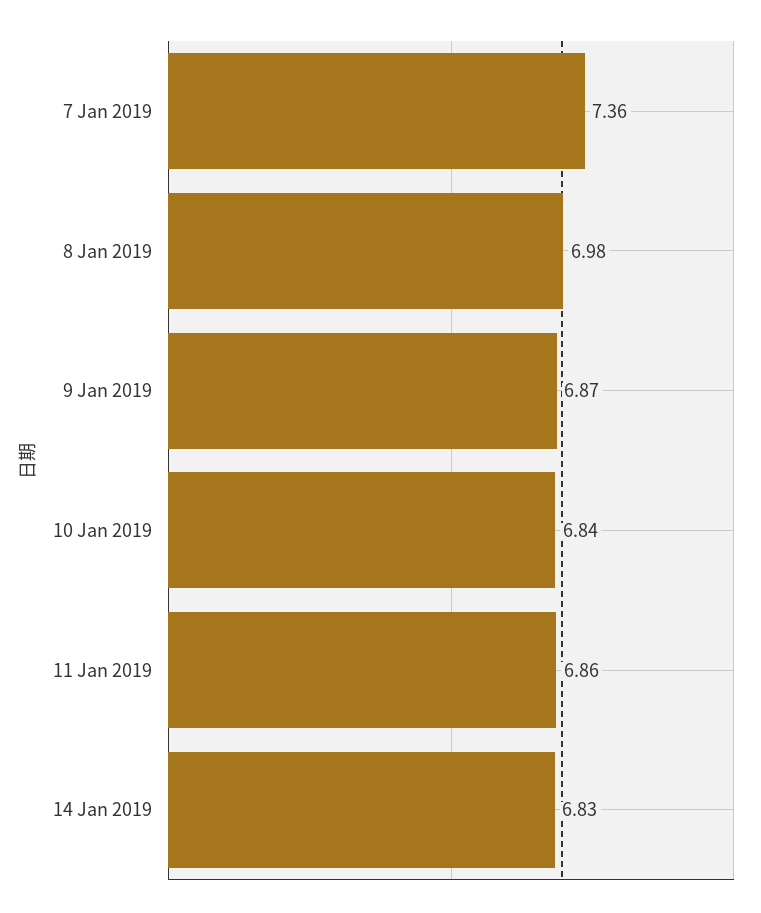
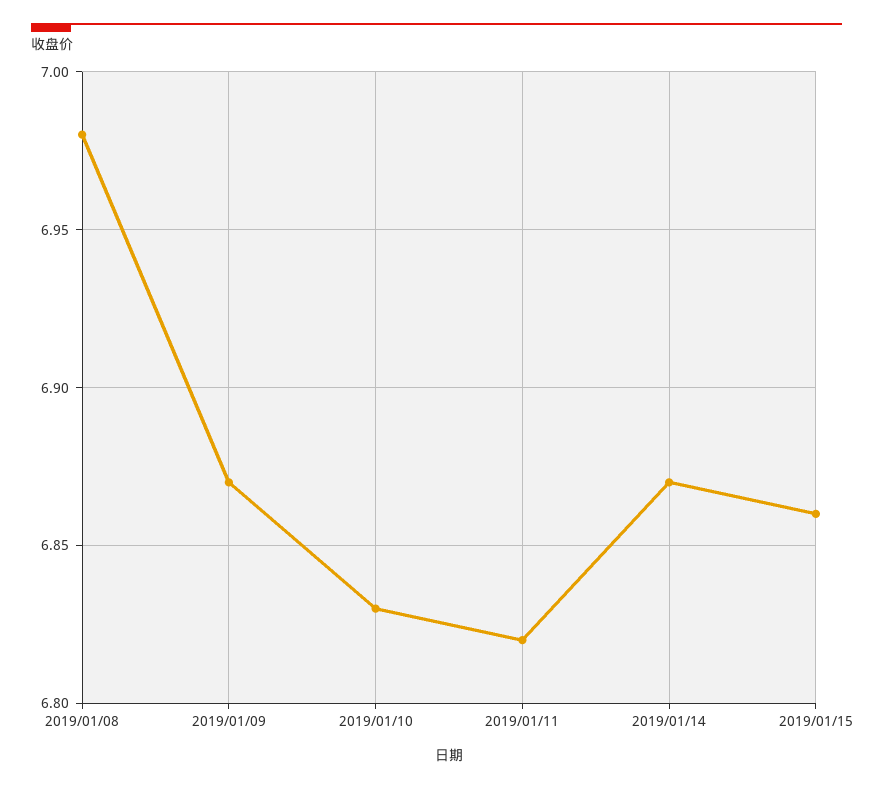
7 Jan 2019: 7.36 -> none
10 Jan 2019: 6.84 -> 6.83
11 Jan 2019: 6.86 -> 6.82
14 Jan 2019: 6.83 -> 6.87
2019/01/15: none -> 6.86

